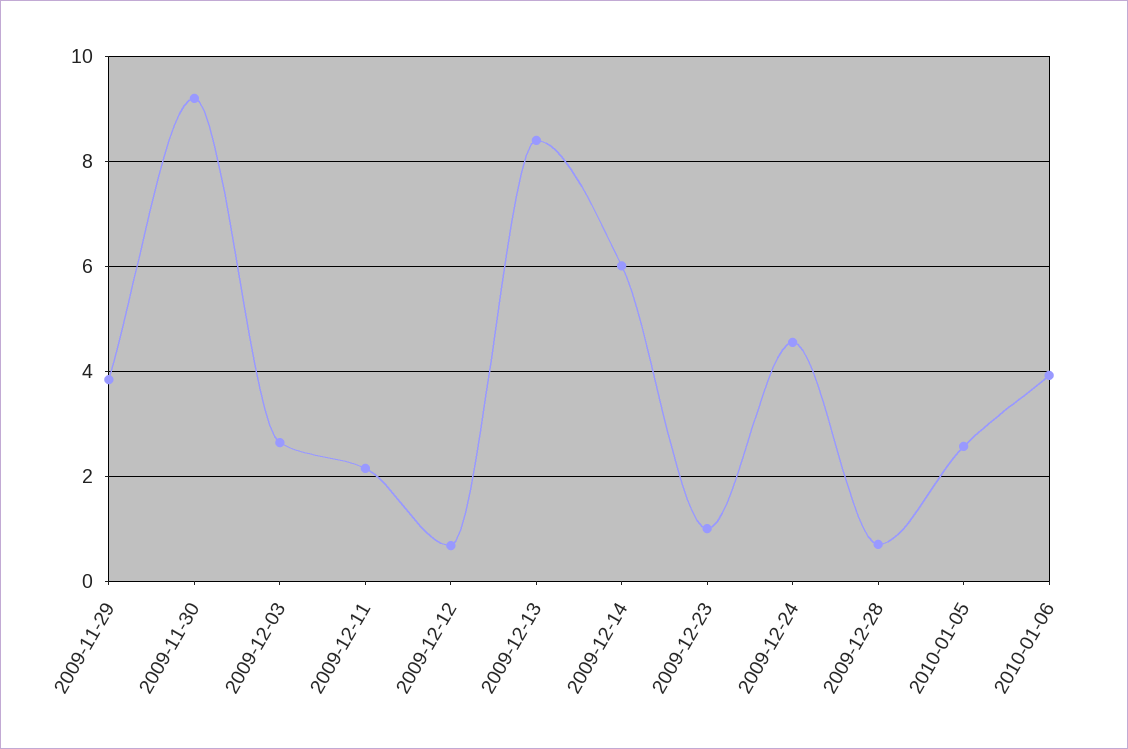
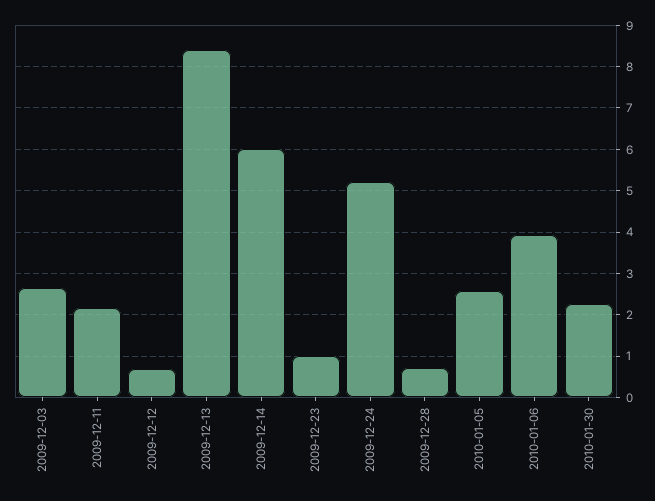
2009-11-29: 3.8 -> none
2009-11-30: 9.2 -> none
2009-12-24: 4.6 -> 5.2
2010-01-30: none -> 2.2

